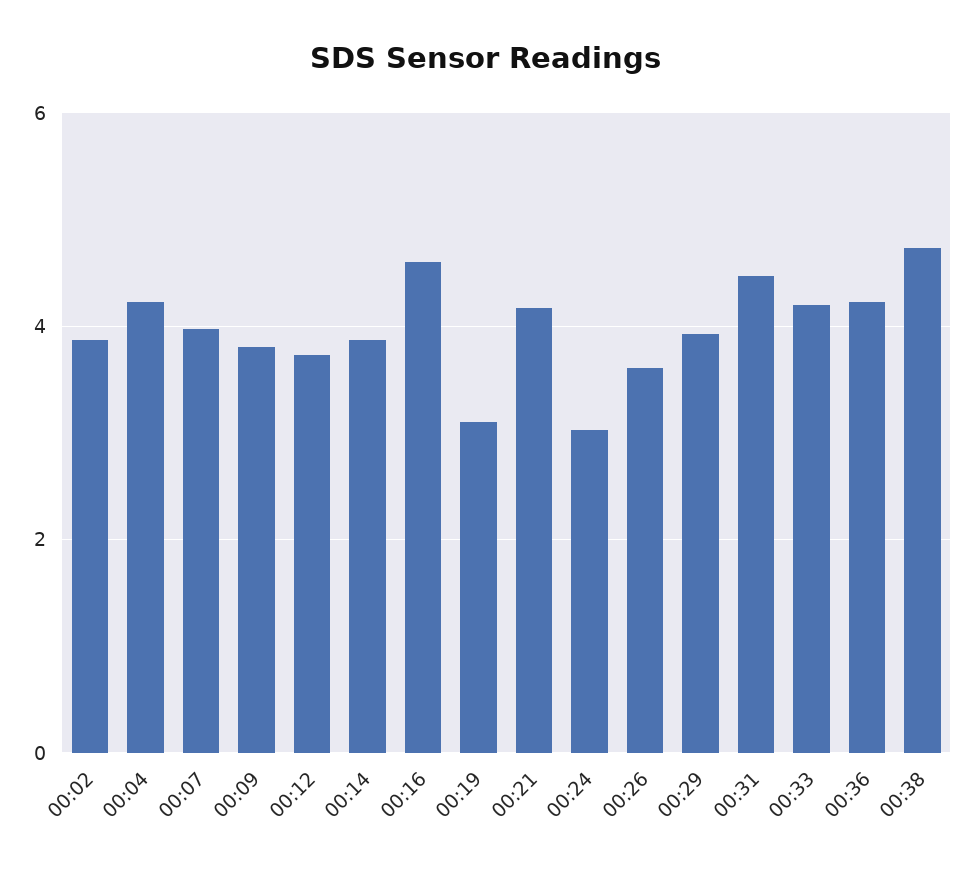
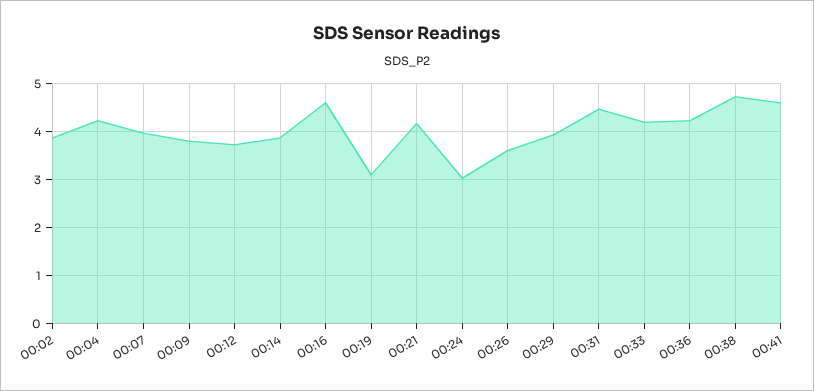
00:41: none -> 4.6

